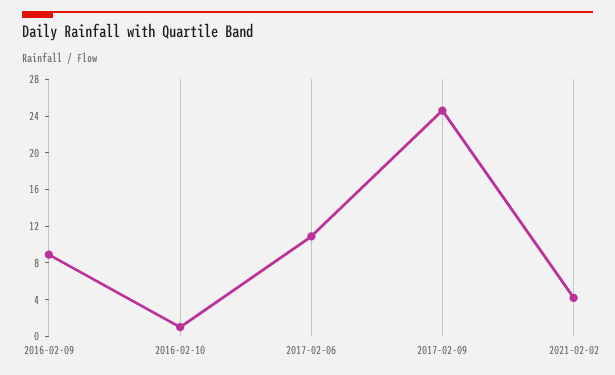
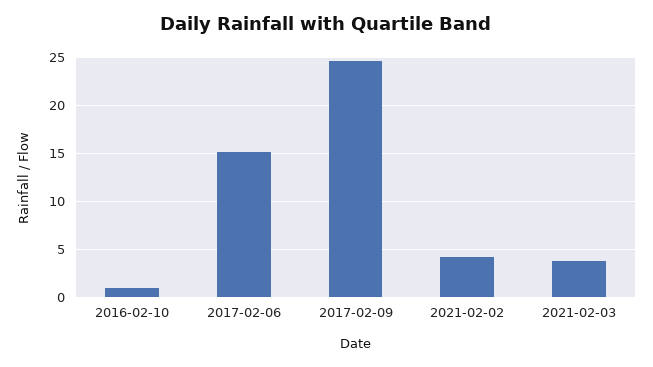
2016-02-09: 9 -> none
2017-02-06: 11 -> 15
2021-02-03: none -> 4

